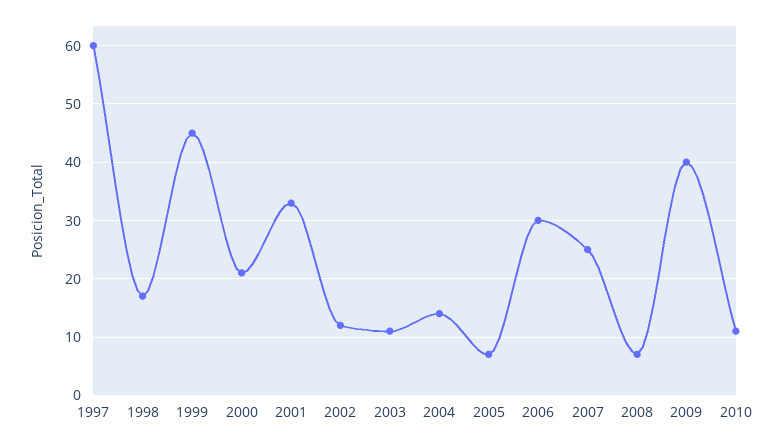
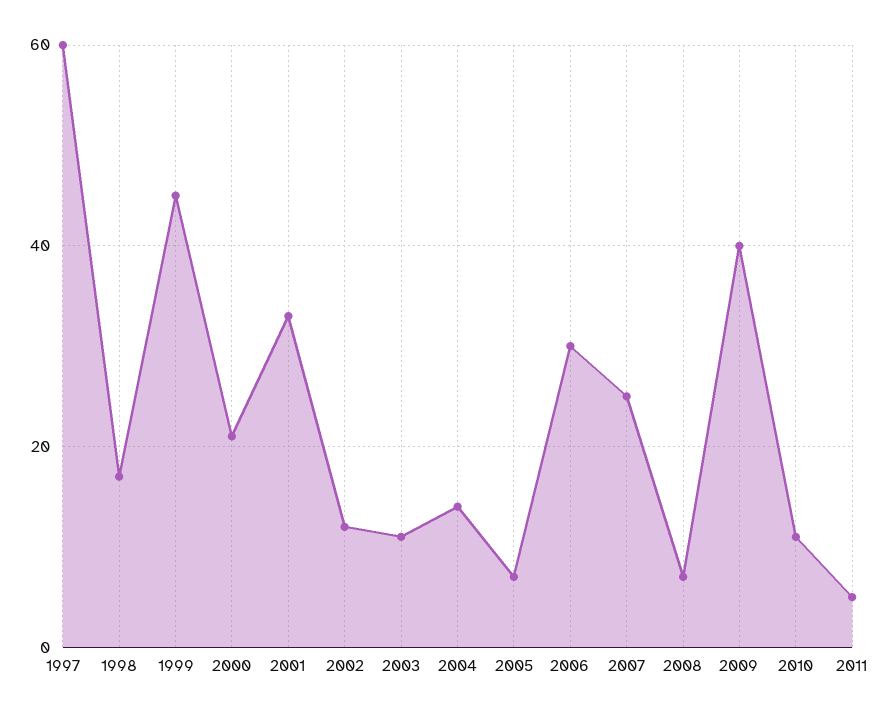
2011: none -> 5

